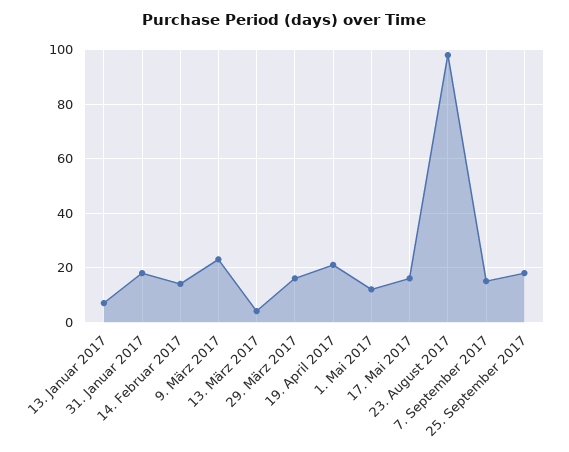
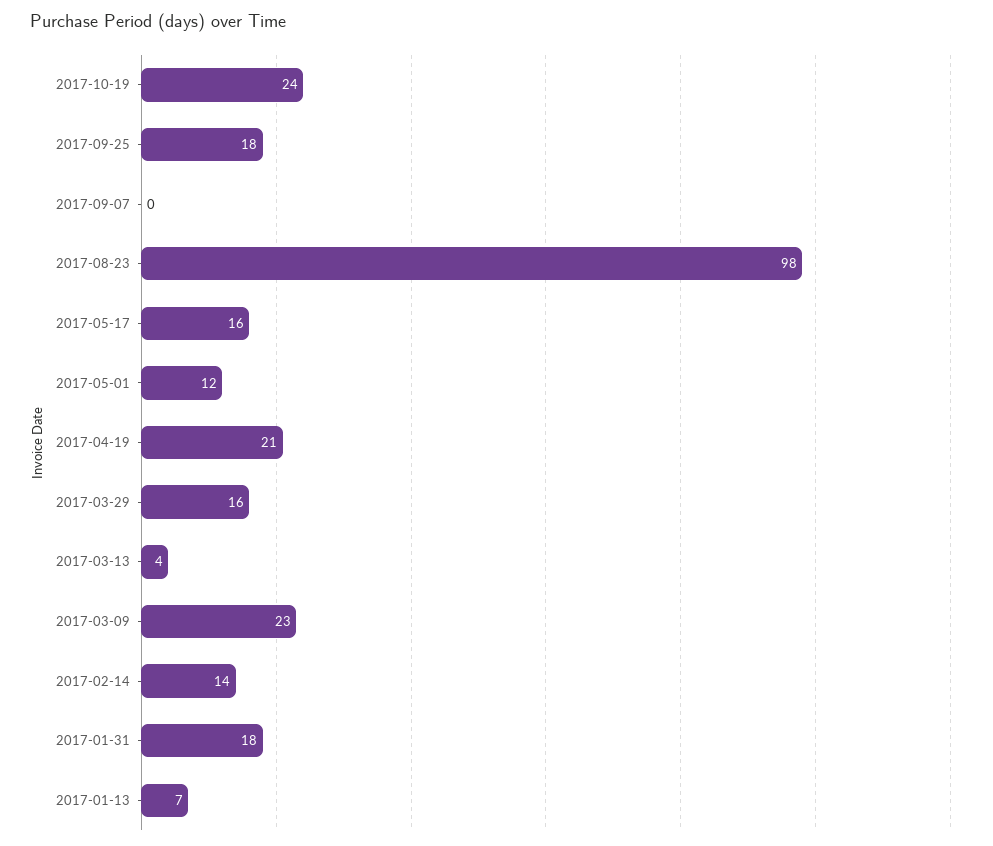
7. September 2017: 15 -> 0
2017-10-19: none -> 24

